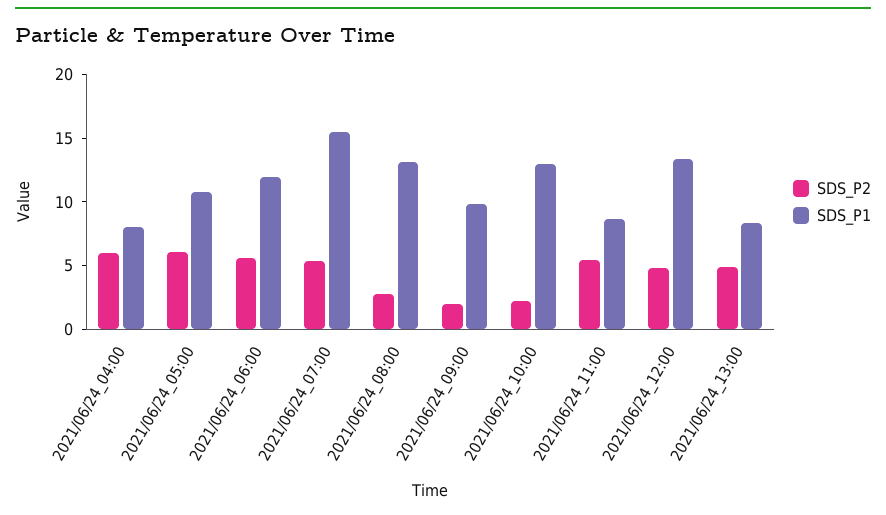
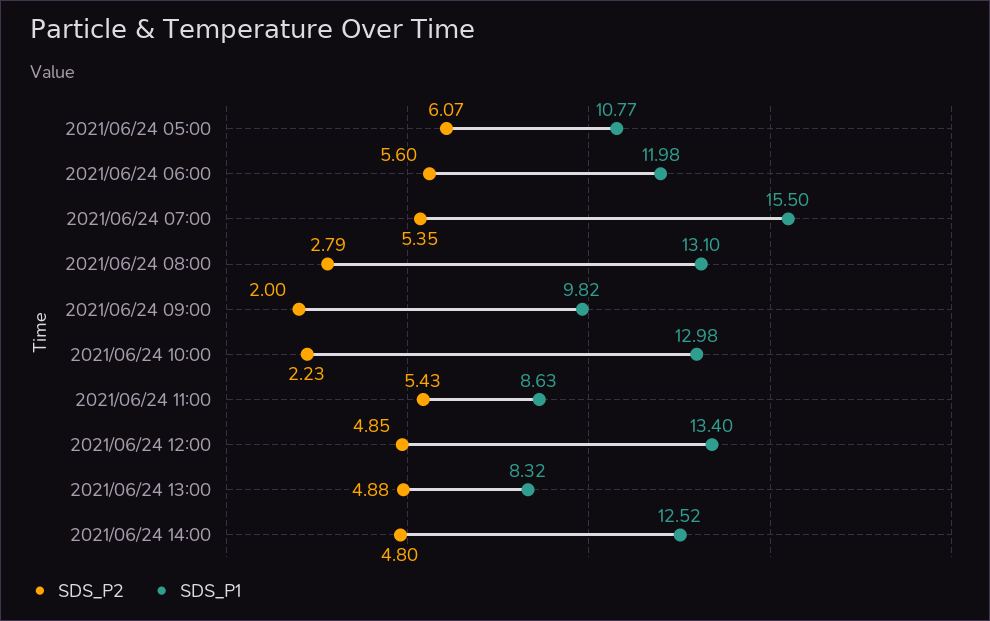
SDS_P2, 2021/06/24_04:00: 6 -> none
SDS_P1, 2021/06/24_04:00: 8 -> none
SDS_P2, 2021/06/24 14:00: none -> 4.8
SDS_P1, 2021/06/24 14:00: none -> 12.52

